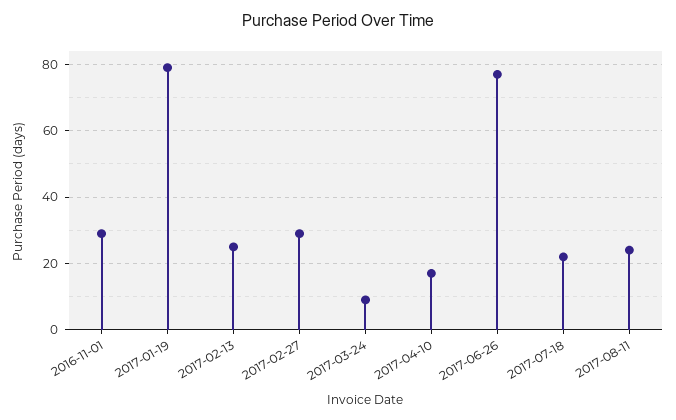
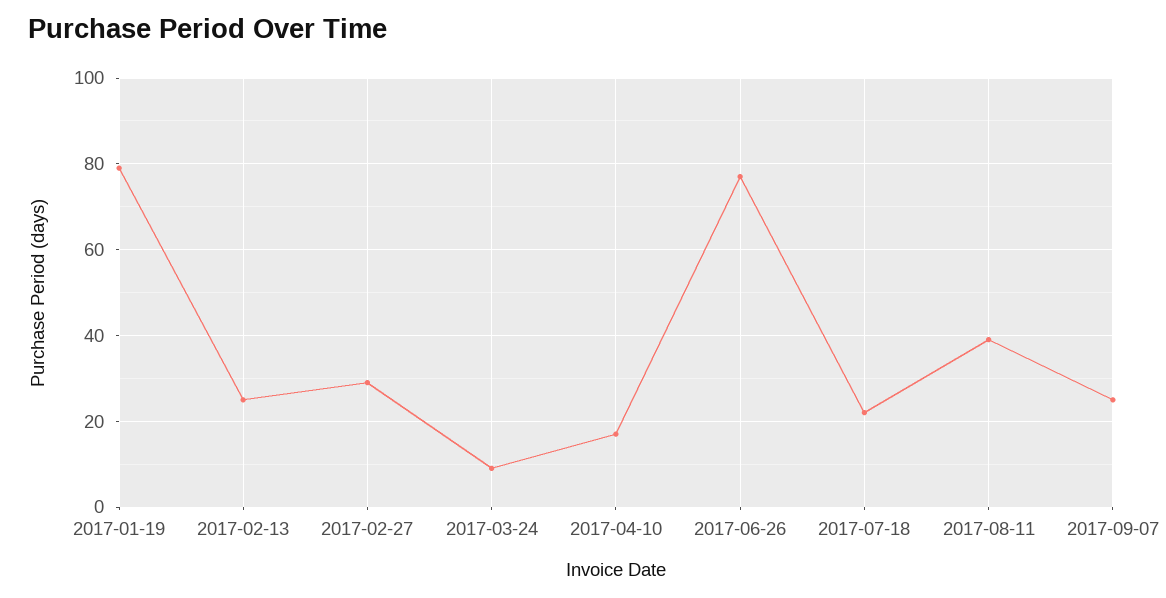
2016-11-01: 30 -> none
2017-08-11: 25 -> 40
2017-09-07: none -> 25

